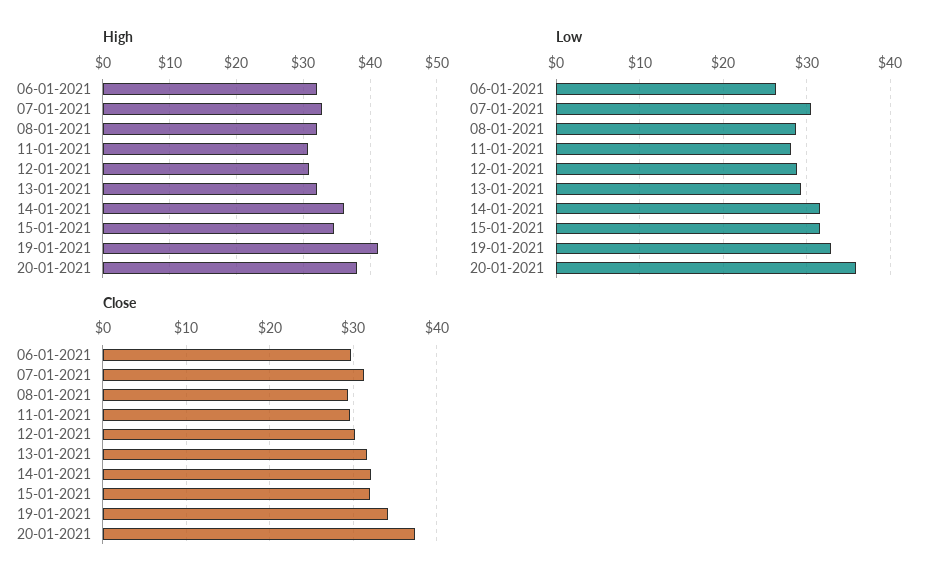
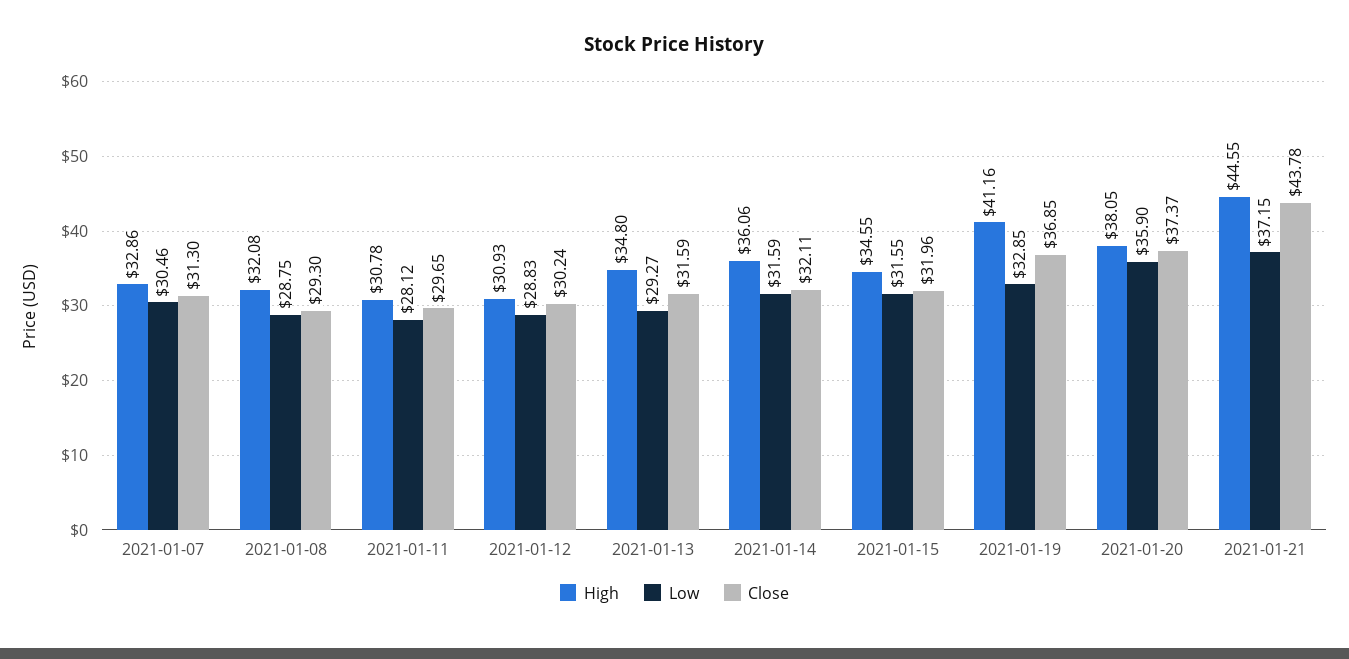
High, 06-01-2021: 32 -> none
High, 13-01-2021: 32 -> 34.8
Low, 06-01-2021: 26 -> none
Close, 06-01-2021: 30 -> none
Close, 19-01-2021: 34 -> 36.85
High, 2021-01-21: none -> 44.55
Low, 2021-01-21: none -> 37.15
Close, 2021-01-21: none -> 43.78

